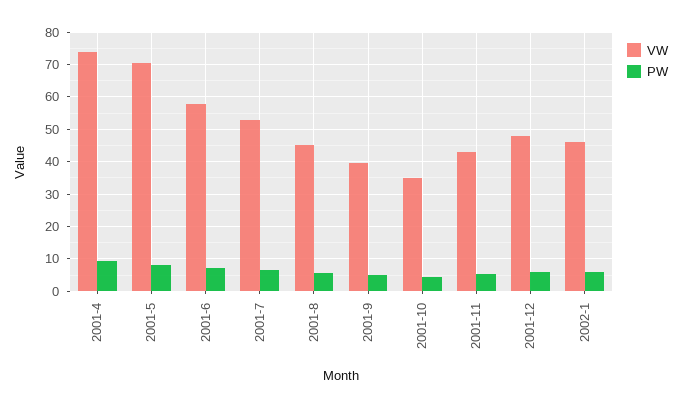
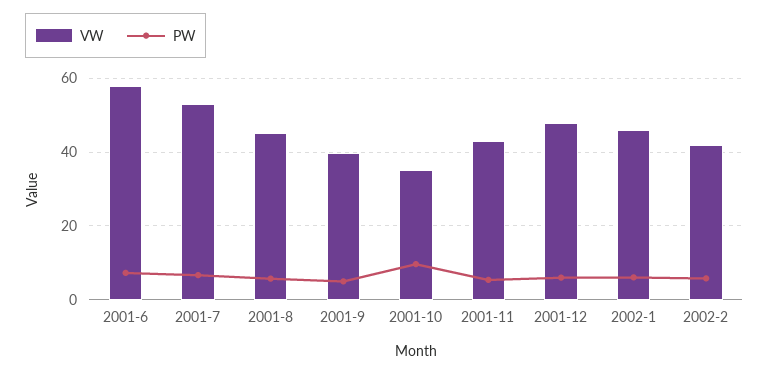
VW, 2001-4: 74 -> none
PW, 2001-4: 10 -> none
VW, 2001-5: 70 -> none
PW, 2001-5: 8 -> none
PW, 2001-10: 4 -> 10
VW, 2002-2: none -> 42
PW, 2002-2: none -> 6

